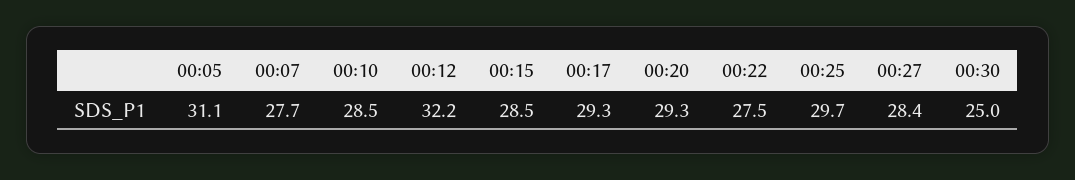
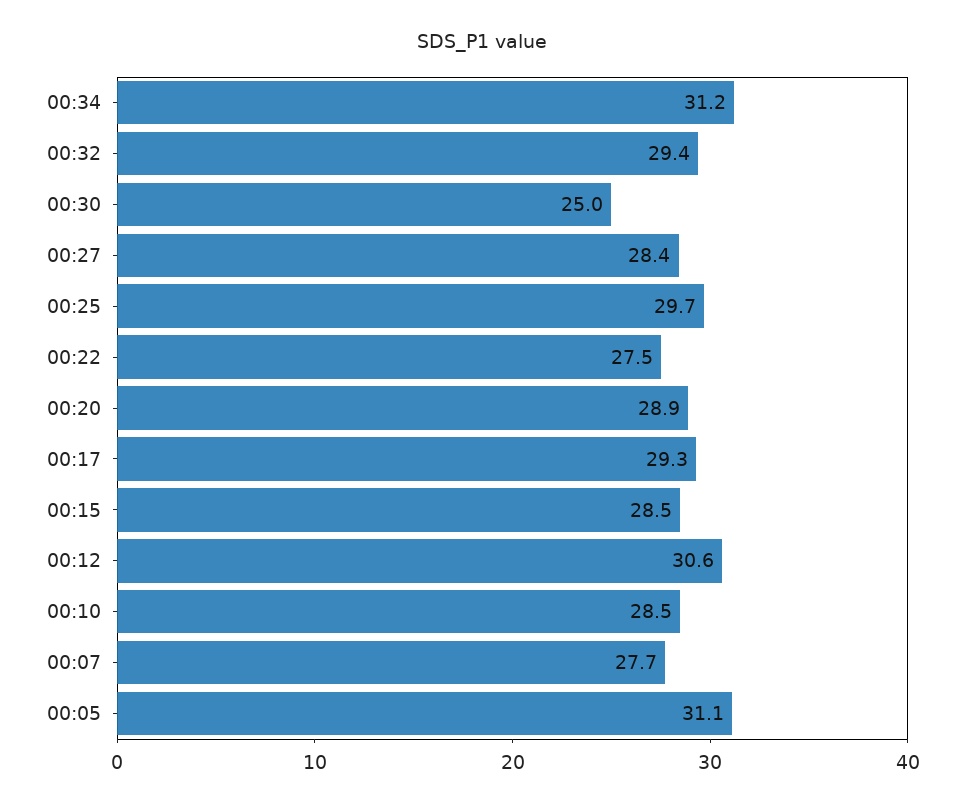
00:12: 32.2 -> 30.6
00:20: 29.3 -> 28.9
00:34: none -> 31.2
00:32: none -> 29.4

